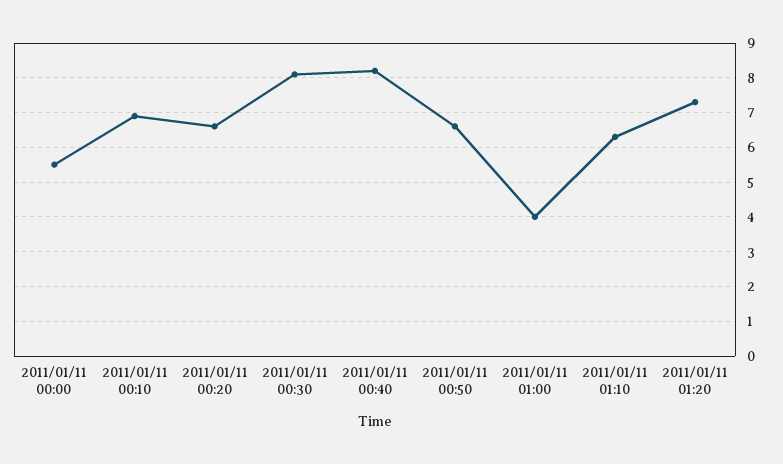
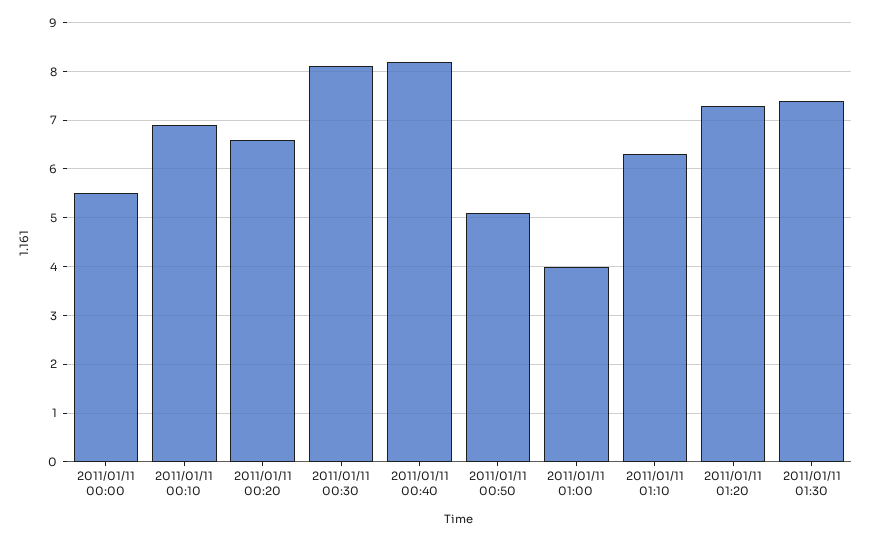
2011/01/11 00:50: 6.5 -> 5
2011/01/11 01:30: none -> 7.5

